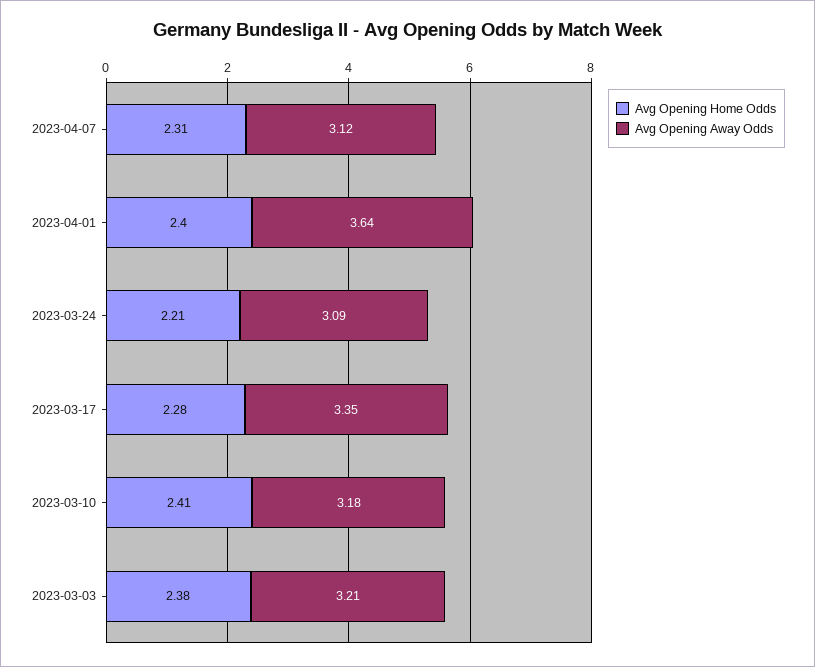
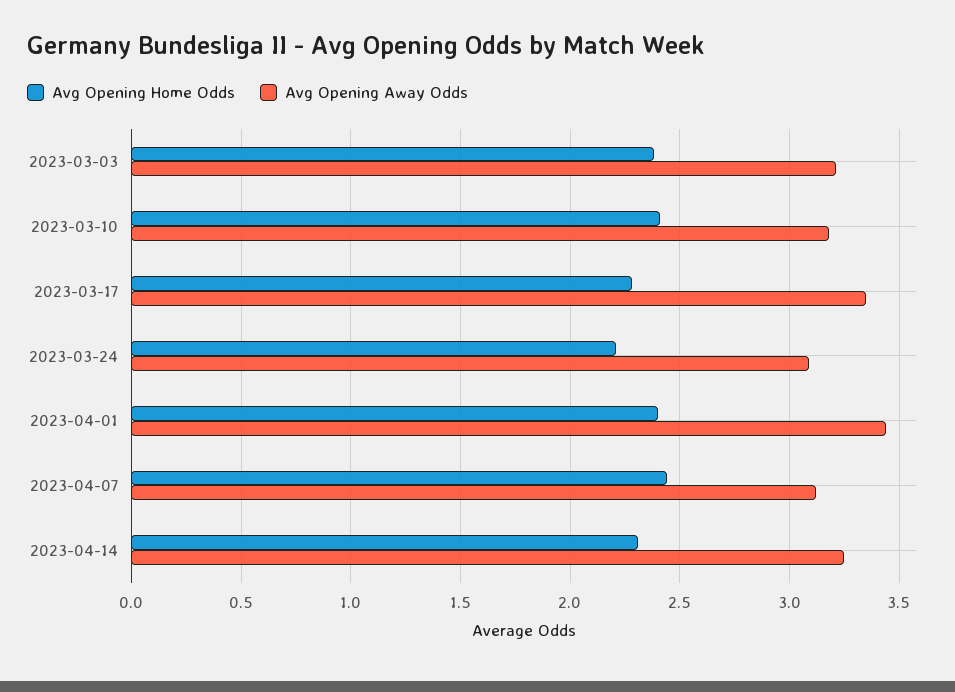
Avg Opening Home Odds, 2023-04-07: 2.31 -> 2.45
Avg Opening Away Odds, 2023-04-01: 3.64 -> 3.45
Avg Opening Home Odds, 2023-04-14: none -> 2.3
Avg Opening Away Odds, 2023-04-14: none -> 3.25

